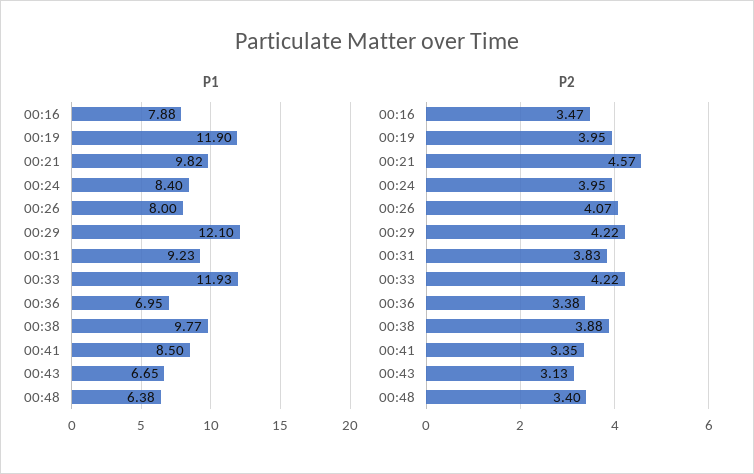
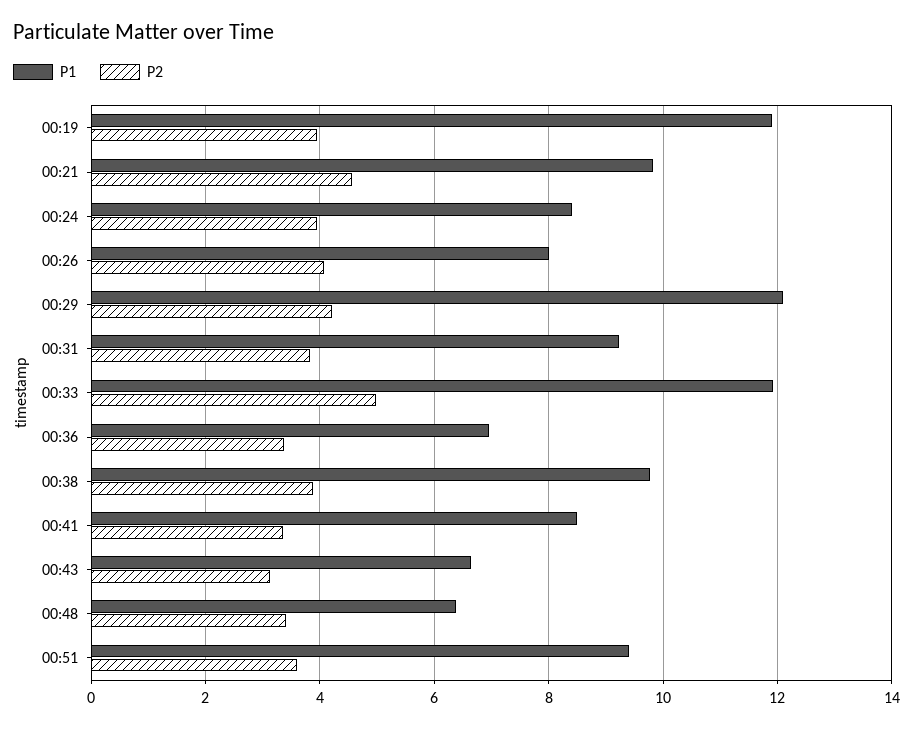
P1, 00:16: 7.88 -> none
P2, 00:16: 3.47 -> none
P2, 00:33: 4.22 -> 5
P1, 00:51: none -> 9.4
P2, 00:51: none -> 3.6

